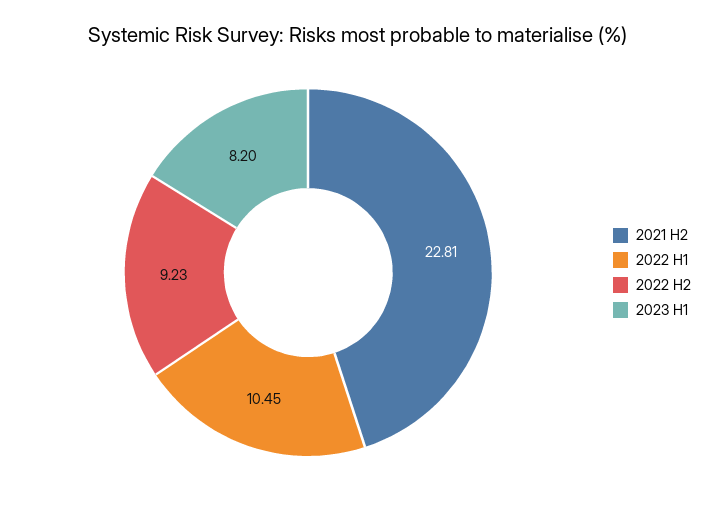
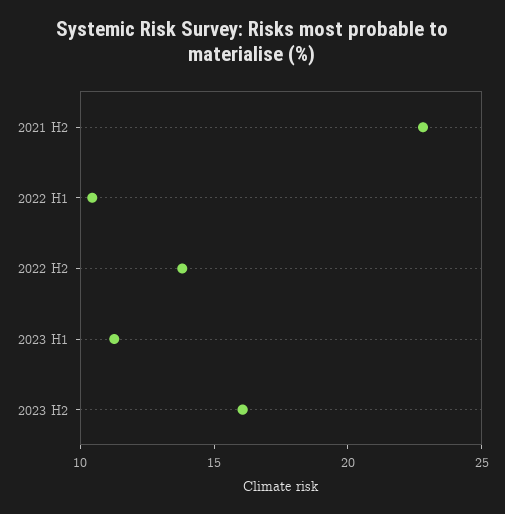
2022 H2: 9.23 -> 14
2023 H1: 8.2 -> 11
2023 H2: none -> 16

